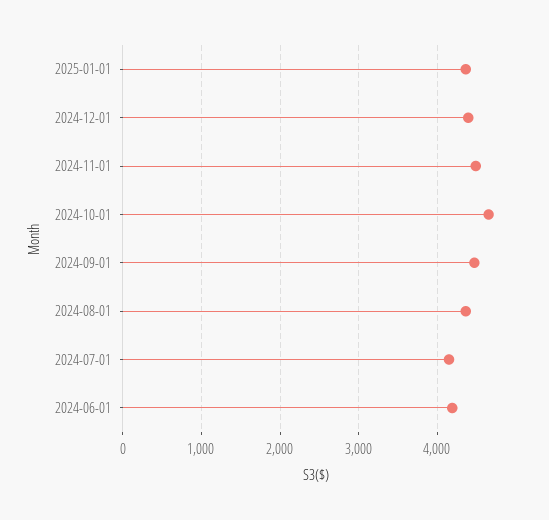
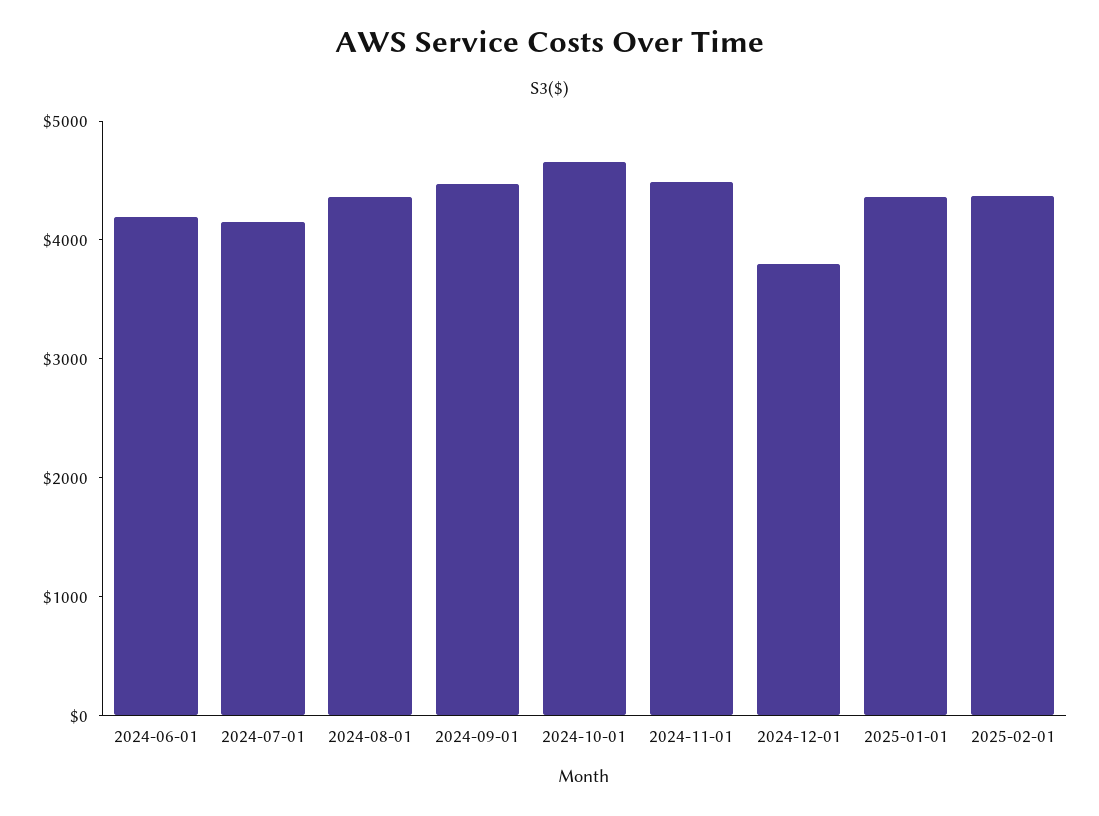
2024-12-01: 4400 -> 3800
2025-02-01: none -> 4400

